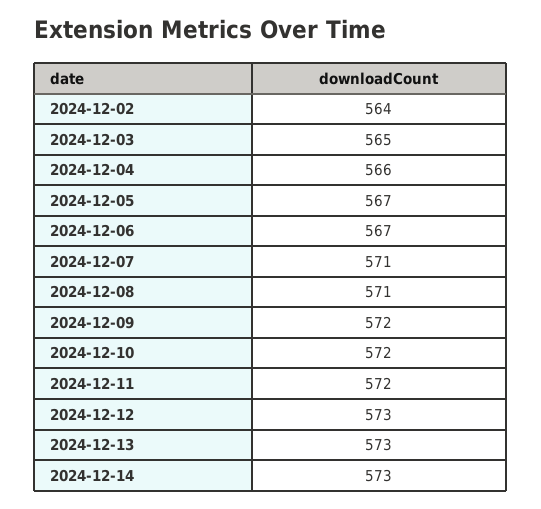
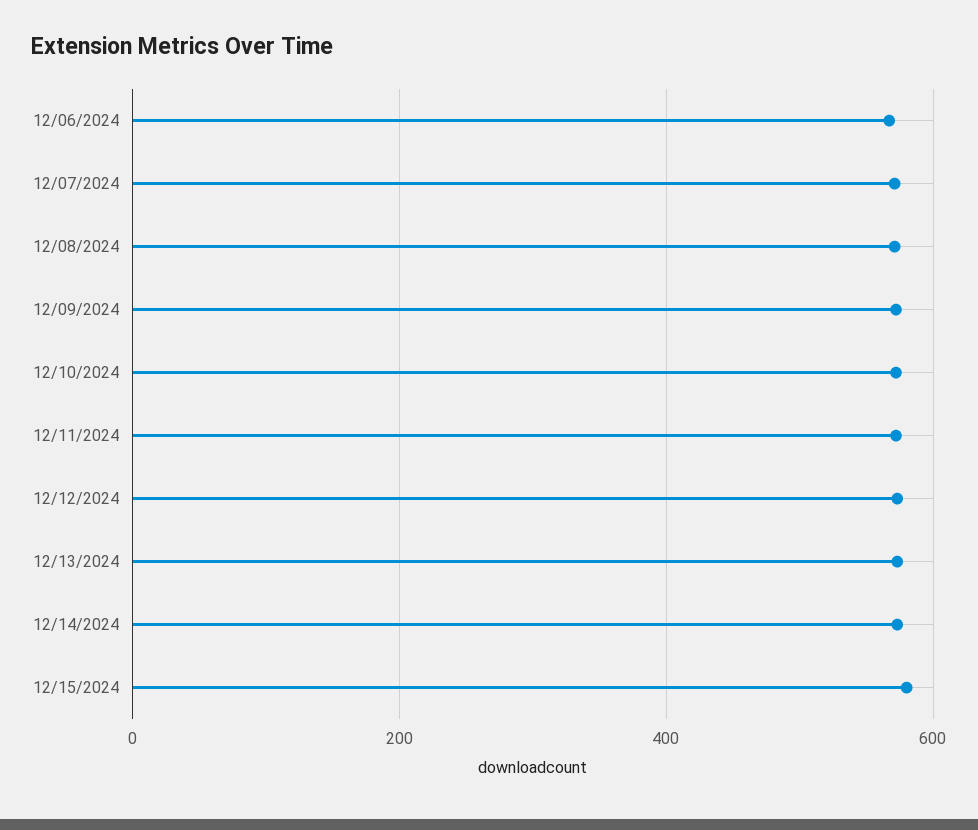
2024-12-02: 564 -> none
2024-12-03: 565 -> none
2024-12-04: 566 -> none
2024-12-05: 567 -> none
12/15/2024: none -> 580

